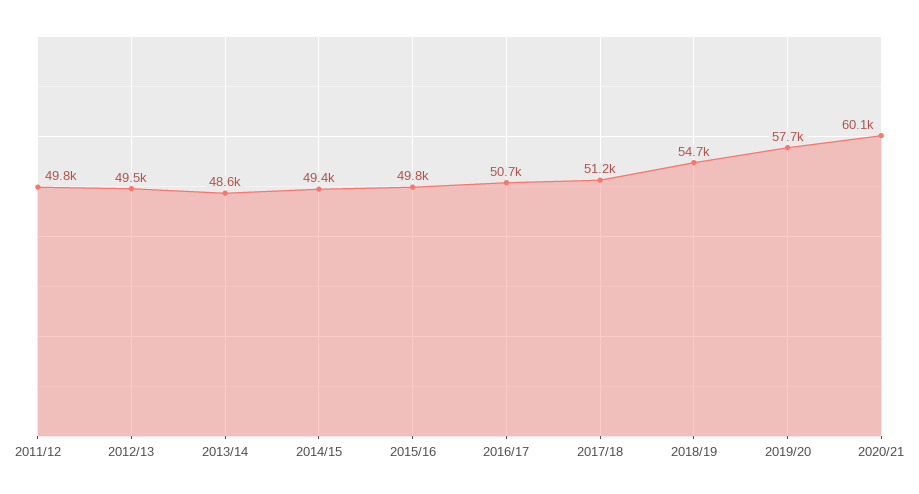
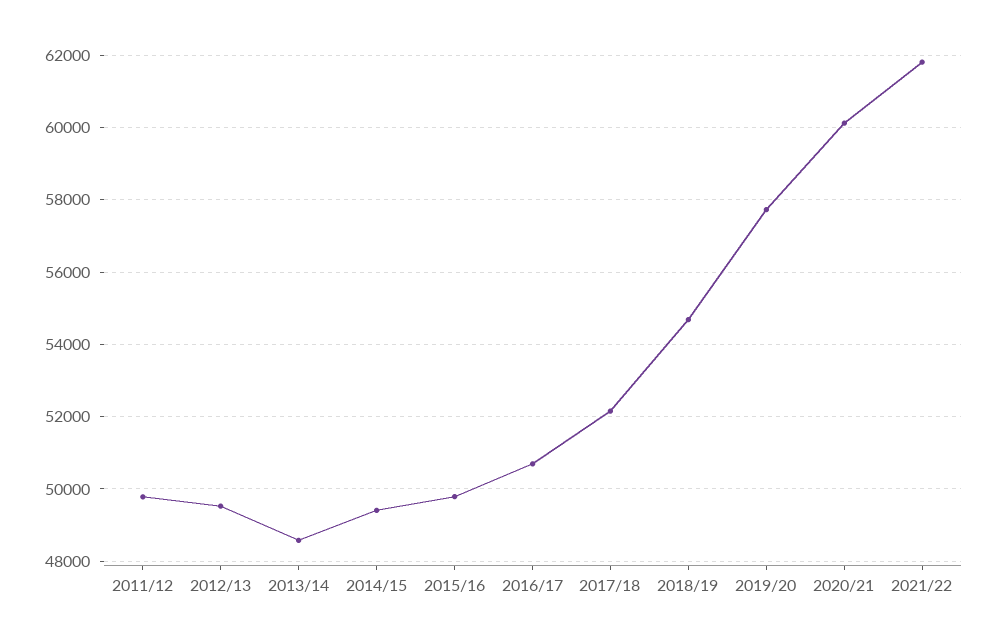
2017/18: 51200 -> 52200
2021/22: none -> 61800

